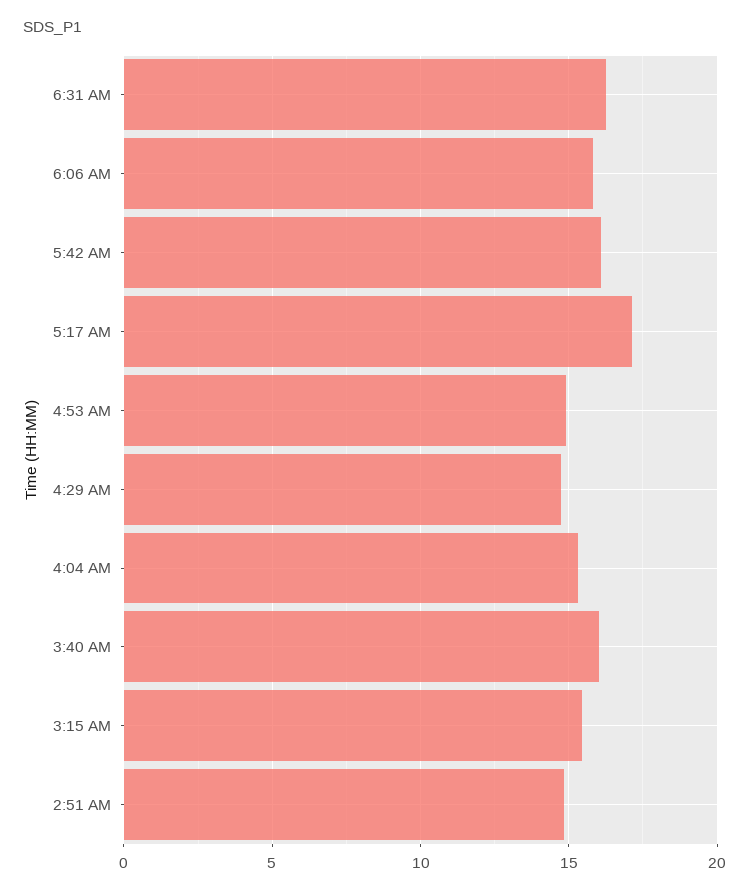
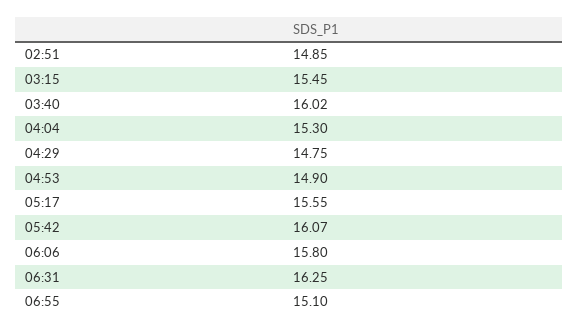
5:17 AM: 17 -> 15.55
06:55: none -> 15.1

